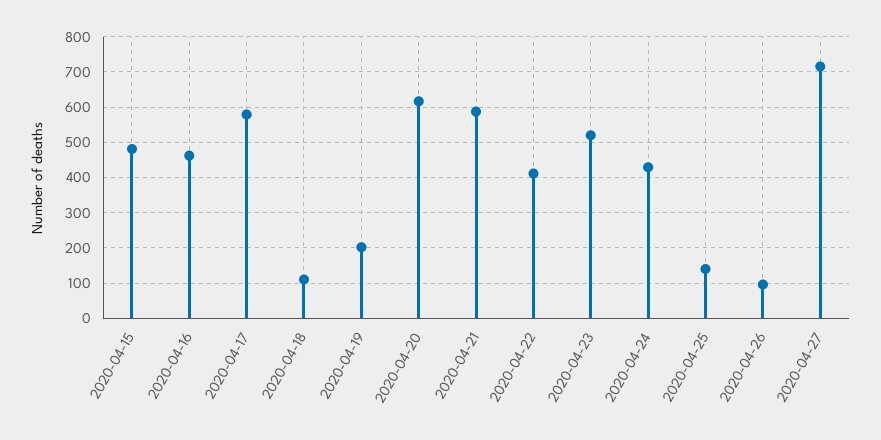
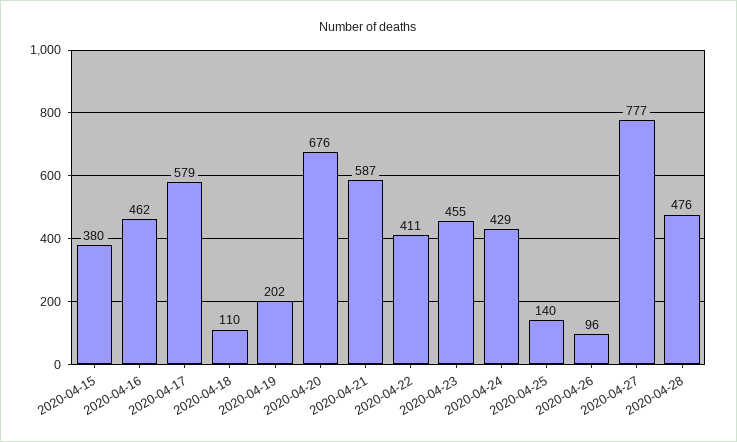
2020-04-15: 480 -> 380
2020-04-20: 620 -> 676
2020-04-23: 520 -> 455
2020-04-27: 720 -> 777
2020-04-28: none -> 476

